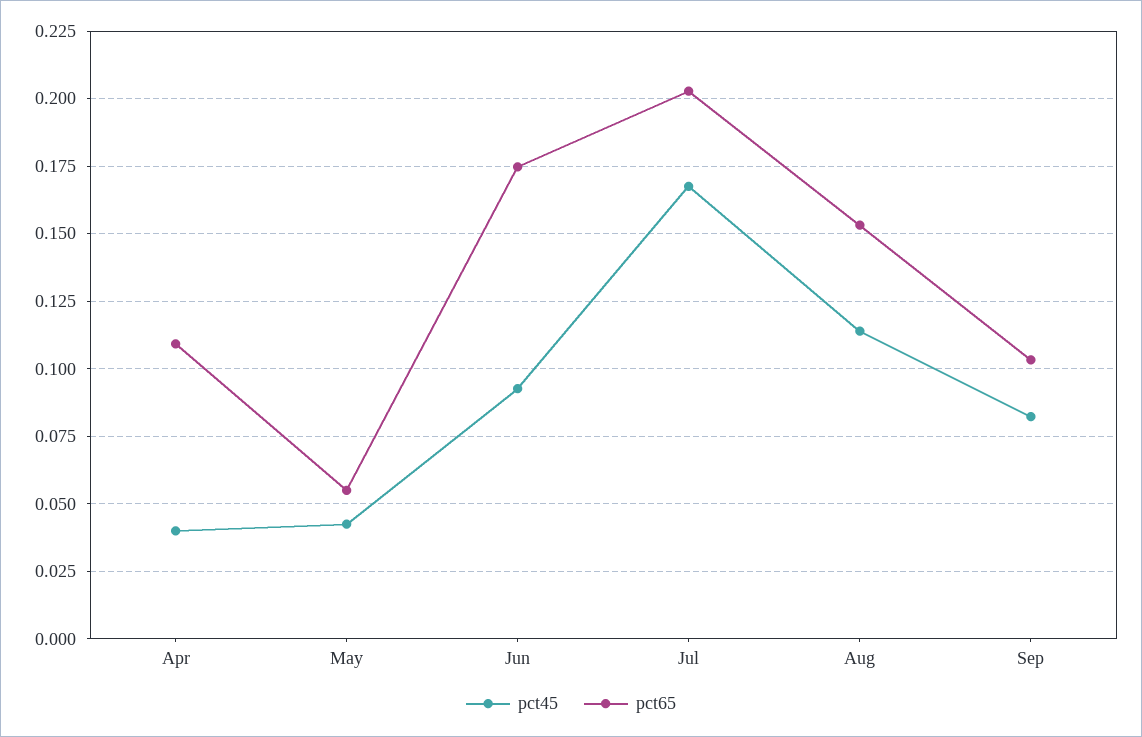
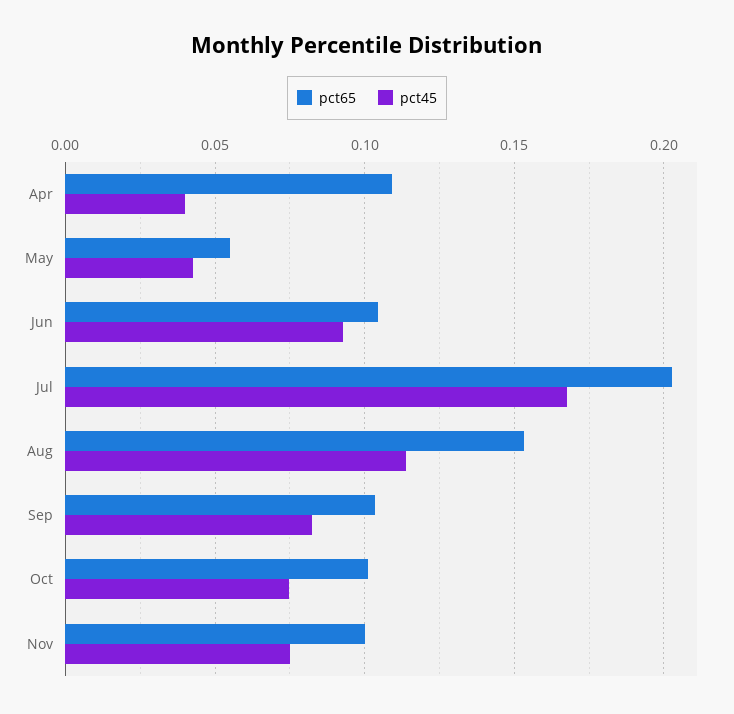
pct65, Jun: 0.175 -> 0.105
pct65, Oct: none -> 0.1
pct45, Oct: none -> 0.075
pct65, Nov: none -> 0.1
pct45, Nov: none -> 0.075

